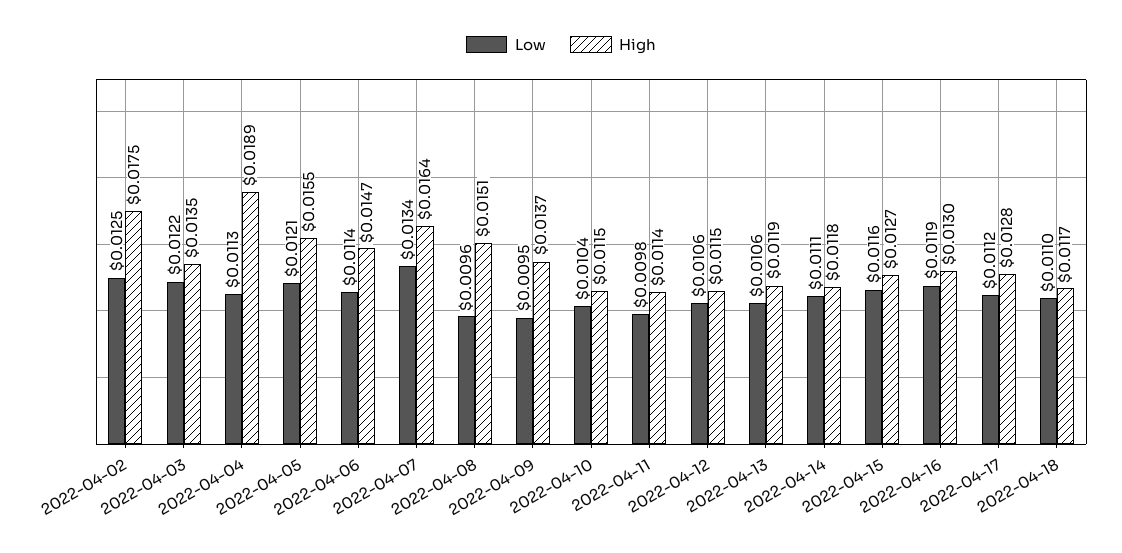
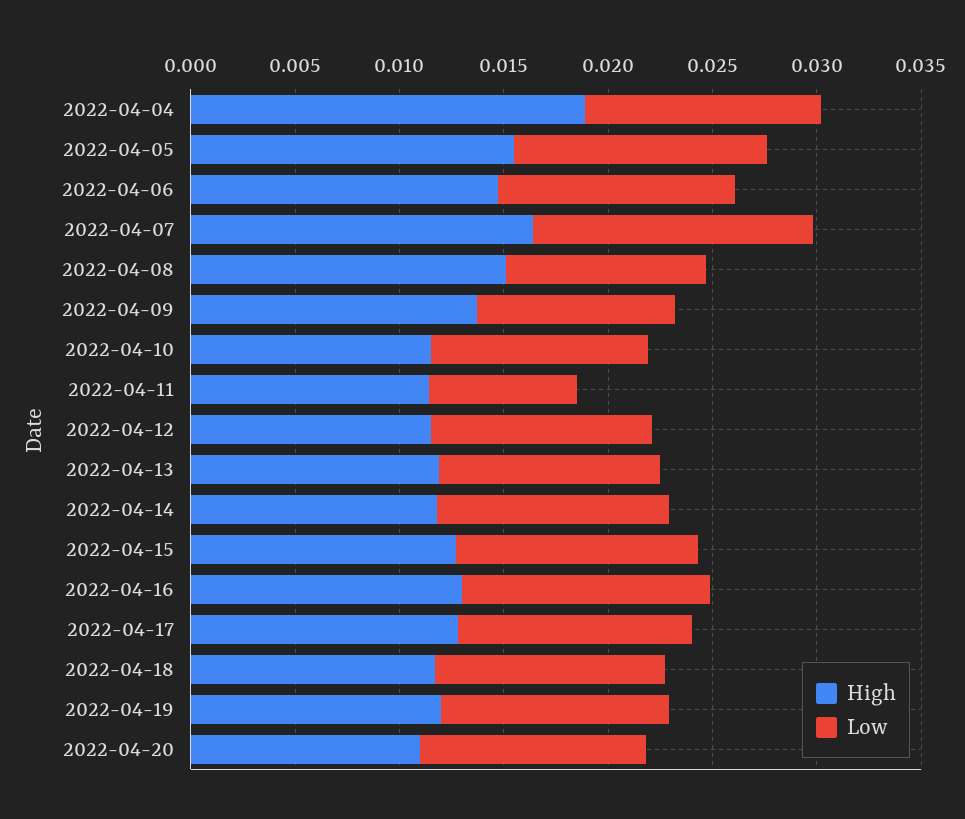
Low, 2022-04-02: 0.0125 -> none
High, 2022-04-02: 0.0175 -> none
Low, 2022-04-03: 0.0122 -> none
High, 2022-04-03: 0.0135 -> none
Low, 2022-04-11: 0.0098 -> 0.007
High, 2022-04-19: none -> 0.012
Low, 2022-04-19: none -> 0.011
High, 2022-04-20: none -> 0.011
Low, 2022-04-20: none -> 0.011

